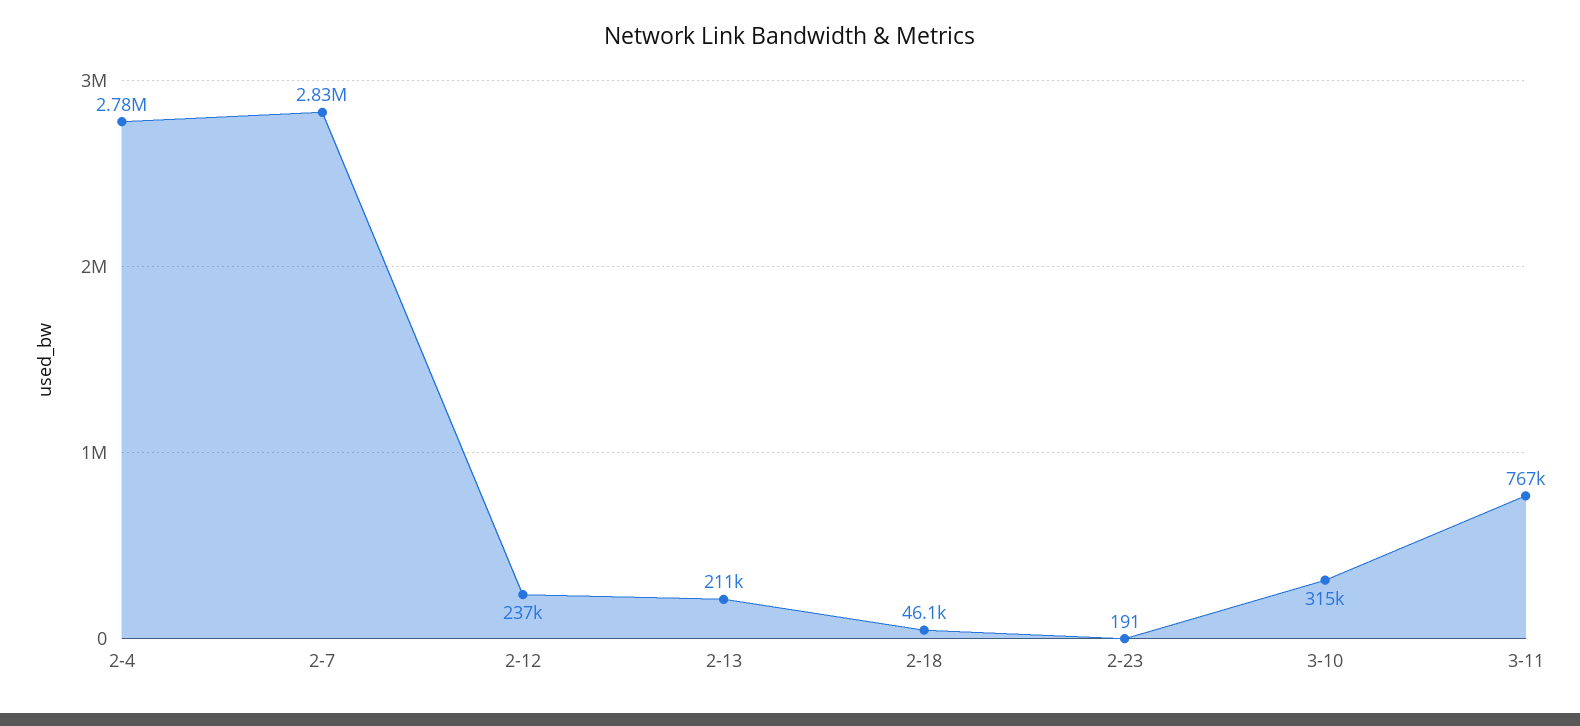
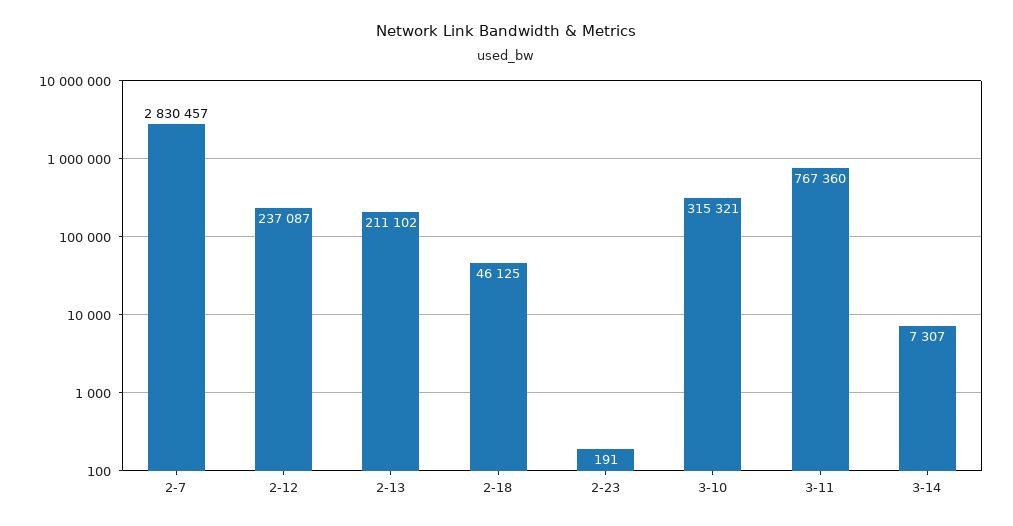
2-4: 2780000 -> none
3-14: none -> 7307

